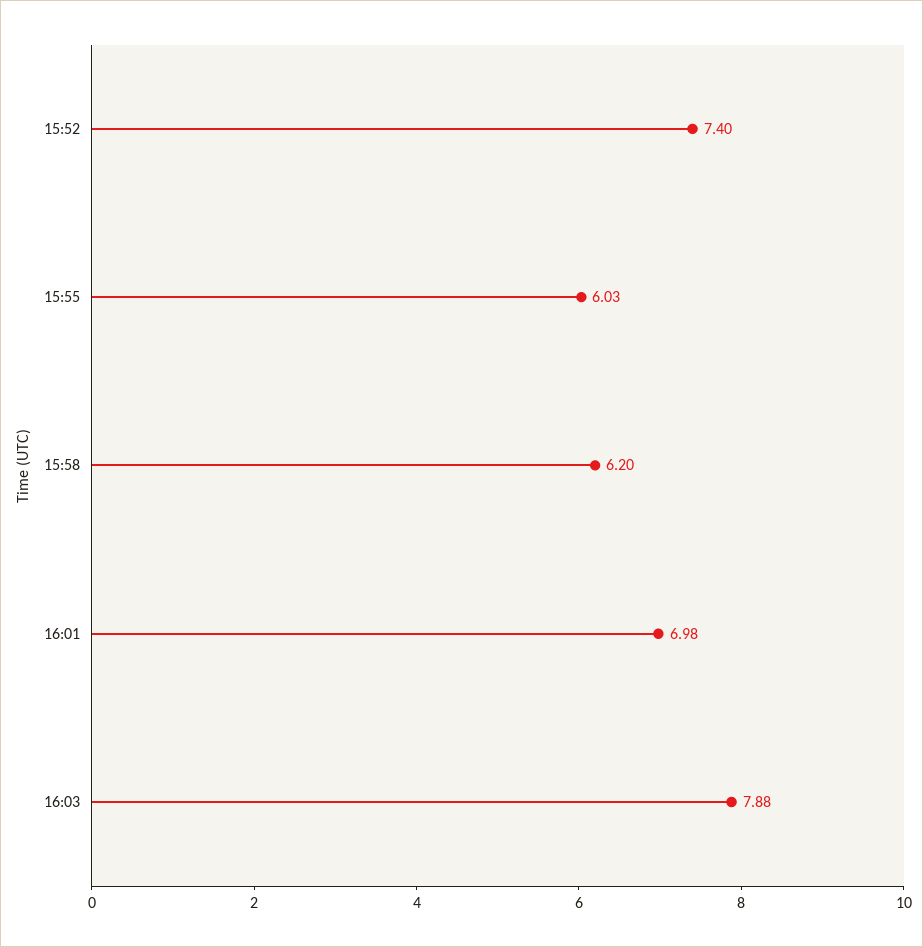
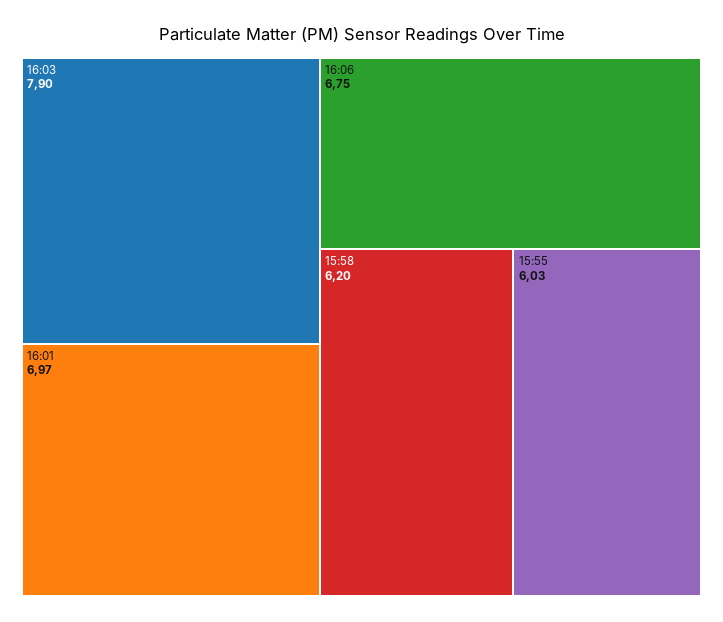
15:52: 7.4 -> none
16:01: 6.98 -> 6.97
16:03: 7.88 -> 7.9
16:06: none -> 6.75

